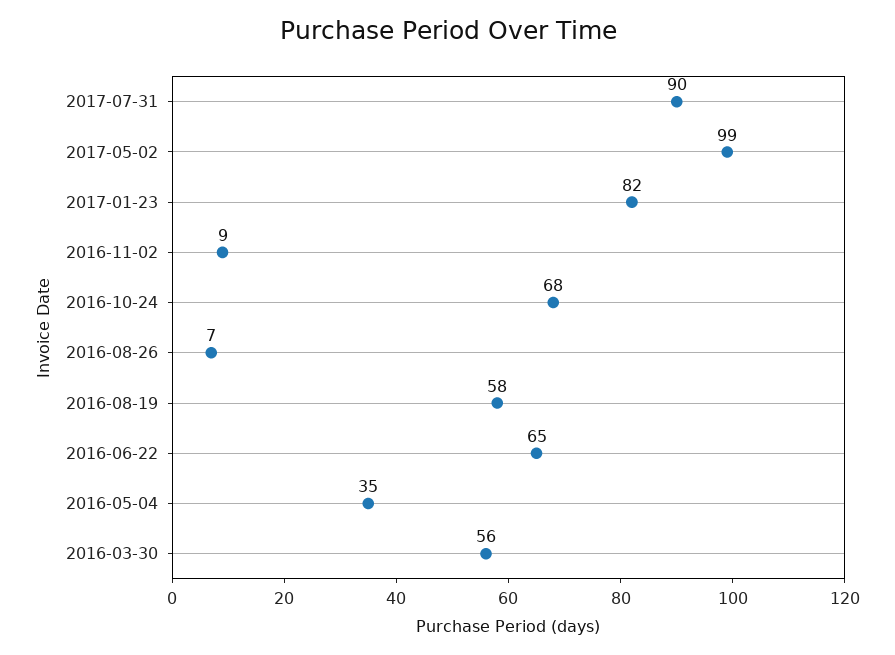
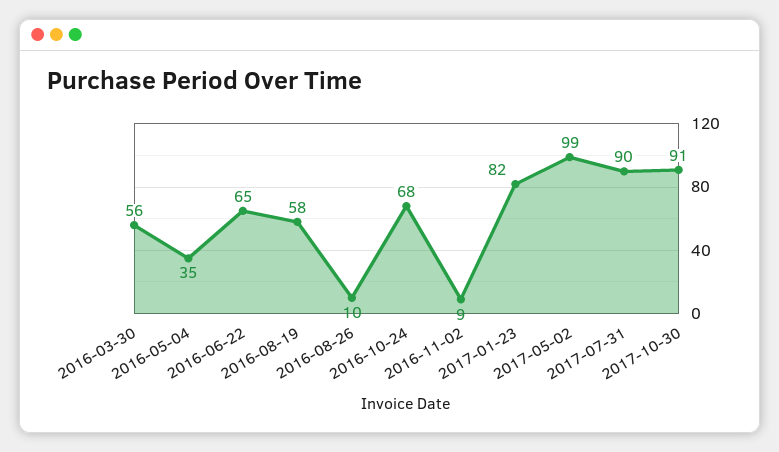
2016-08-26: 7 -> 10
2017-10-30: none -> 91

